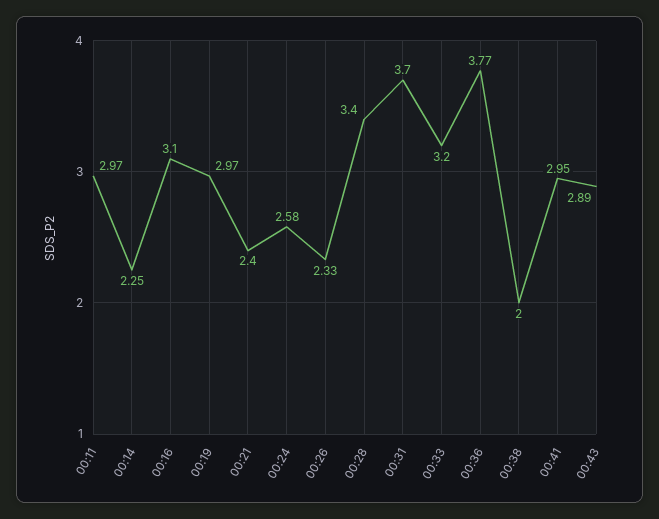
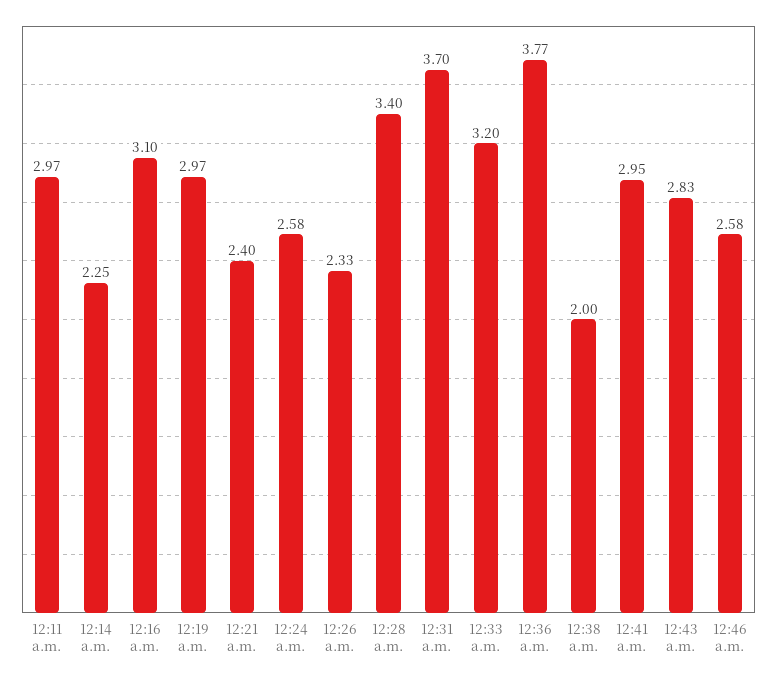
00:43: 2.89 -> 2.83
12:46 a.m.: none -> 2.58

